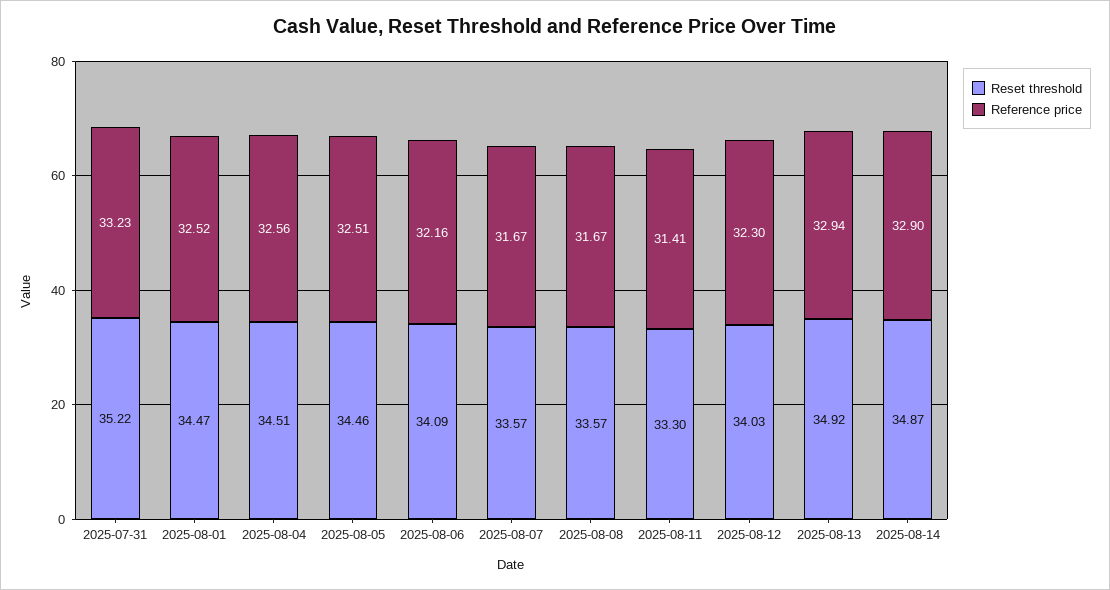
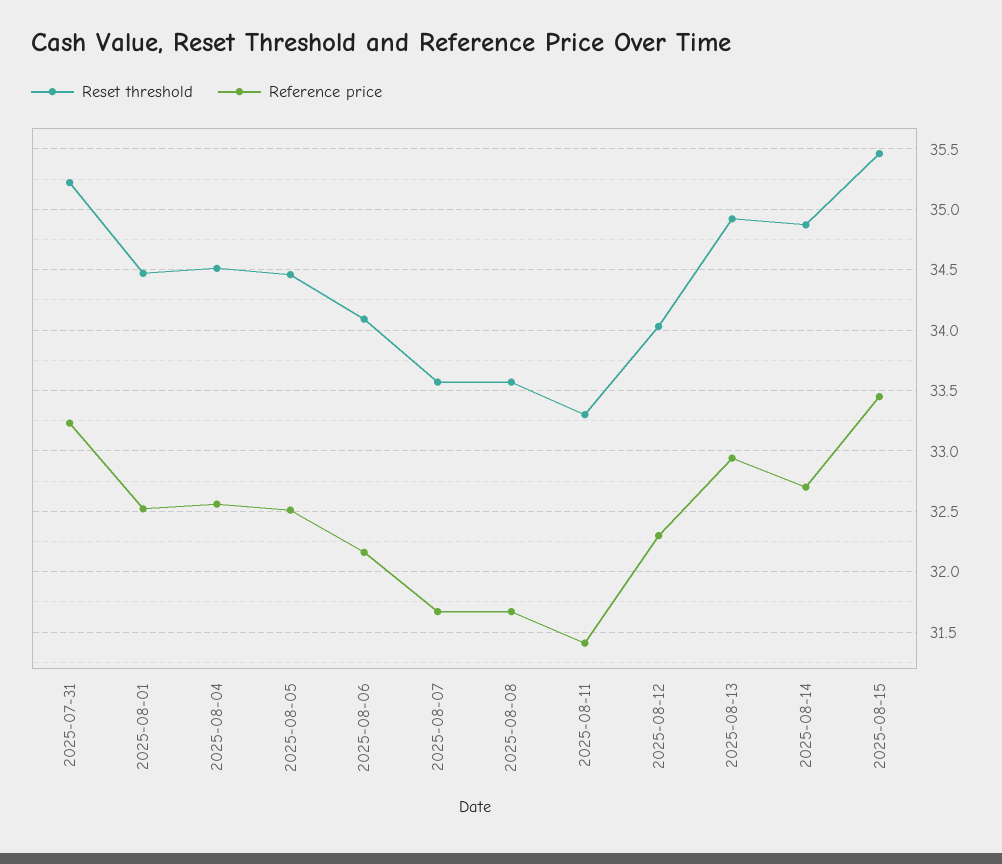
Reference price, 2025-08-14: 32.9 -> 32.7
Reset threshold, 2025-08-15: none -> 35.45
Reference price, 2025-08-15: none -> 33.45

